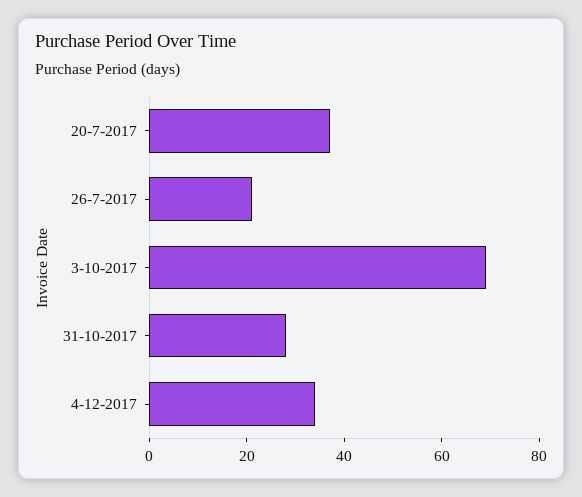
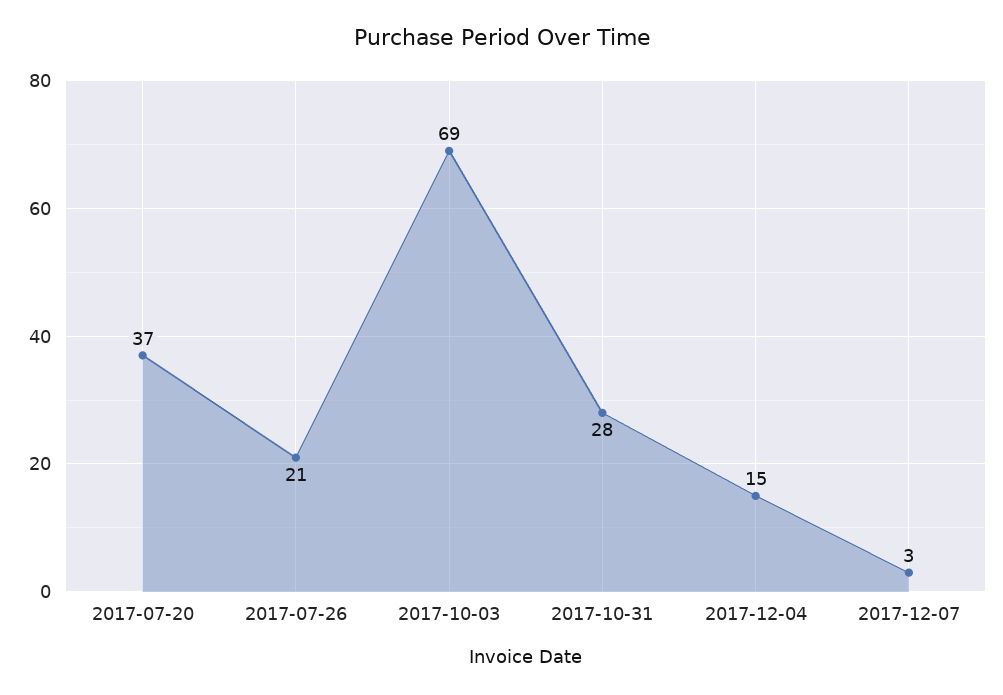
4-12-2017: 35 -> 15
2017-12-07: none -> 3

